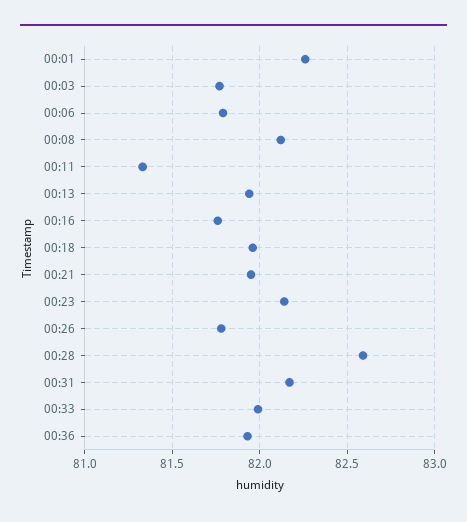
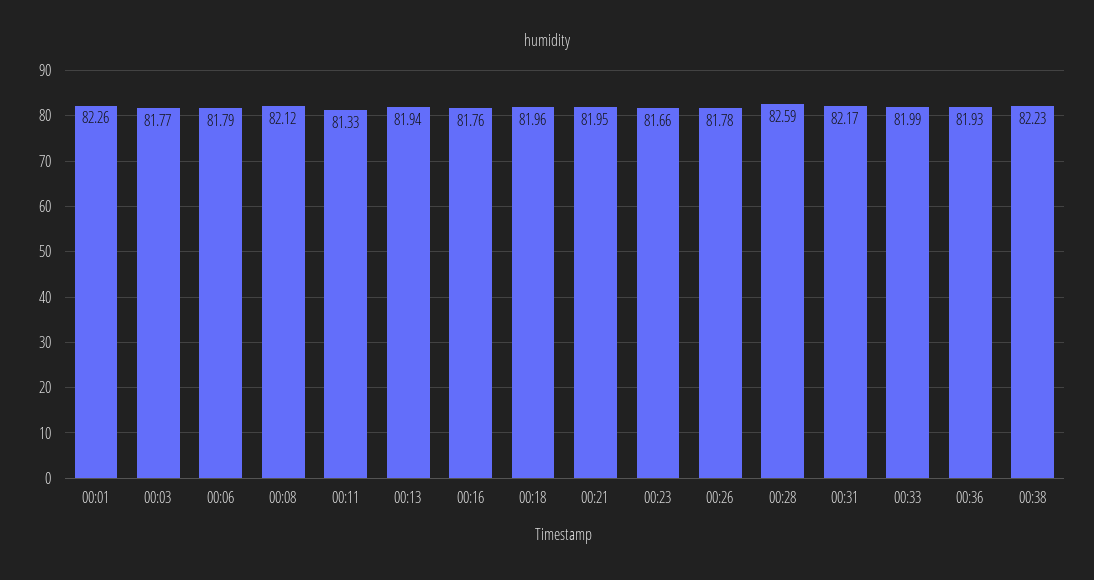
00:23: 82.15 -> 81.66
00:38: none -> 82.23

